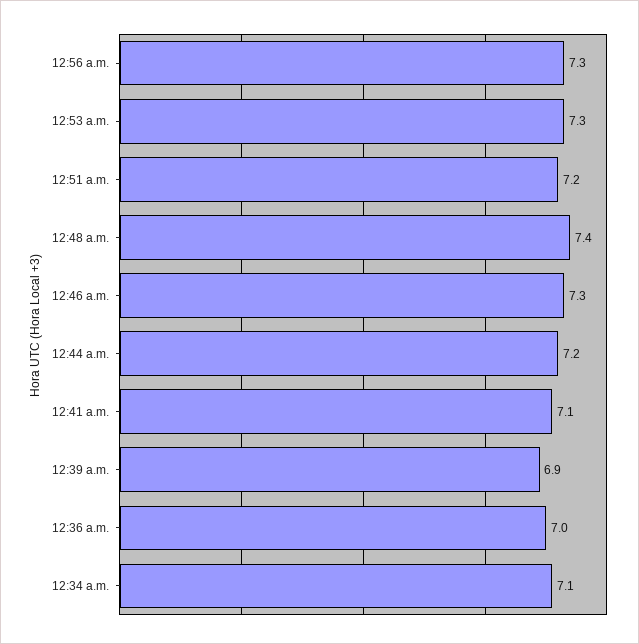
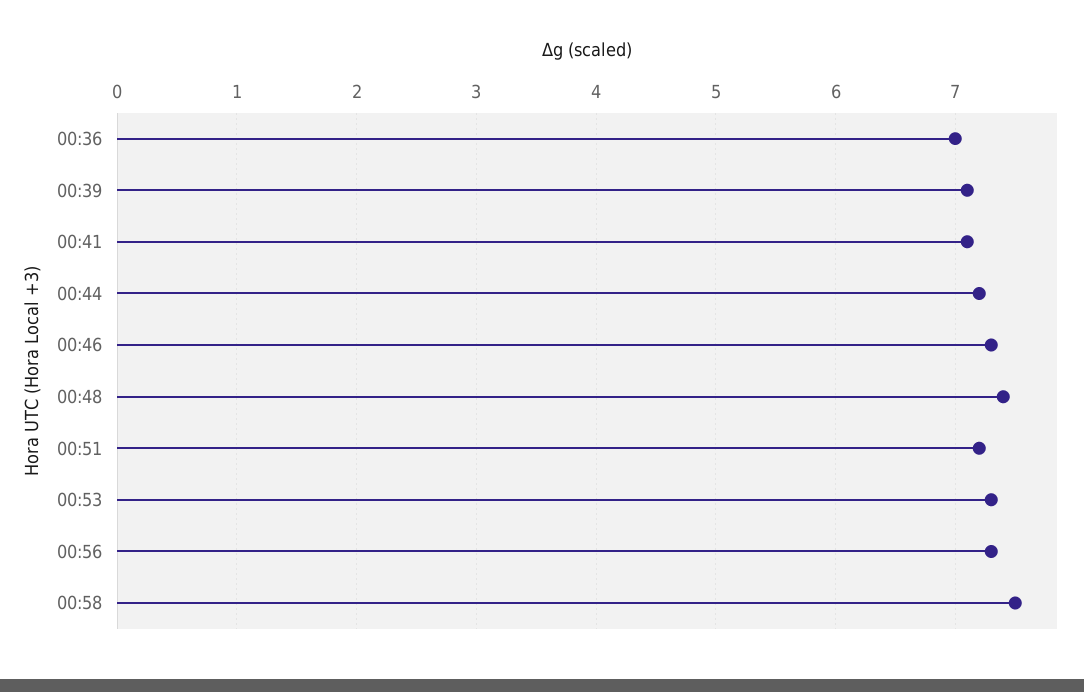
12:39 a.m.: 6.9 -> 7.1
12:34 a.m.: 7.1 -> none
00:58: none -> 7.5

